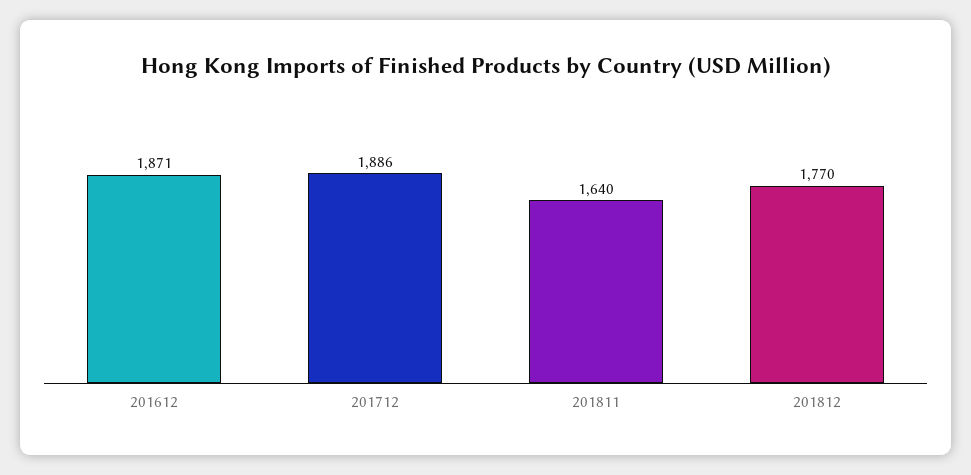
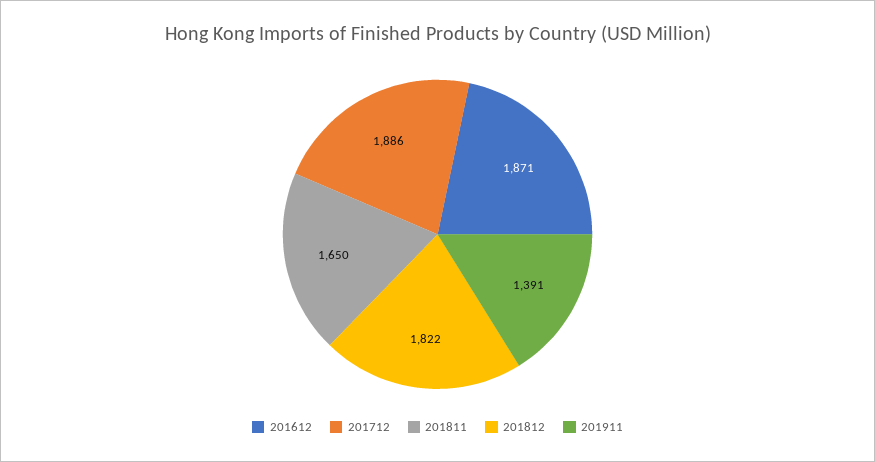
201811: 1640 -> 1650
201812: 1770 -> 1822
201911: none -> 1391

